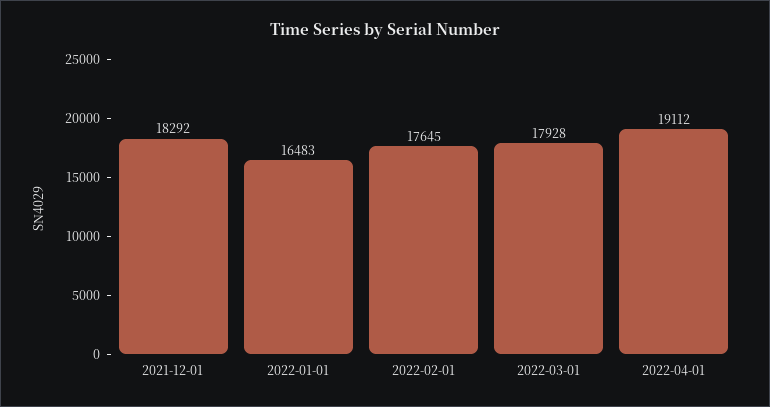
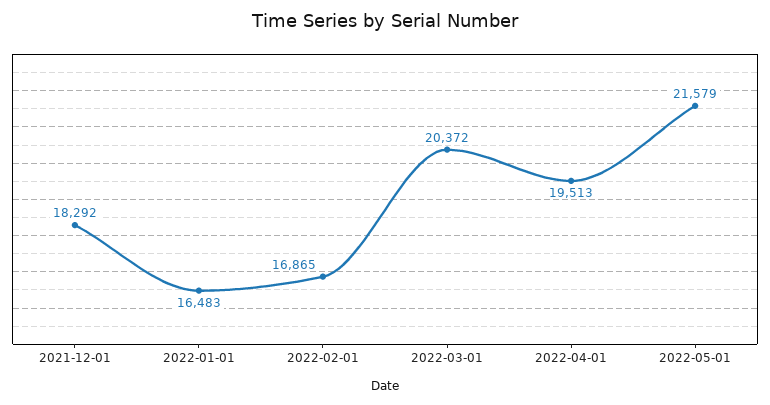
2022-02-01: 17645 -> 16865
2022-03-01: 17928 -> 20372
2022-04-01: 19112 -> 19513
2022-05-01: none -> 21579

